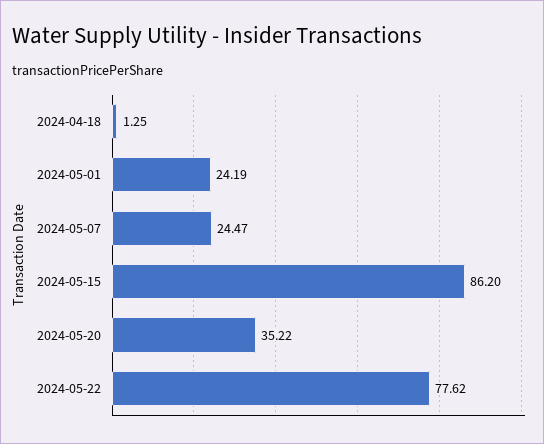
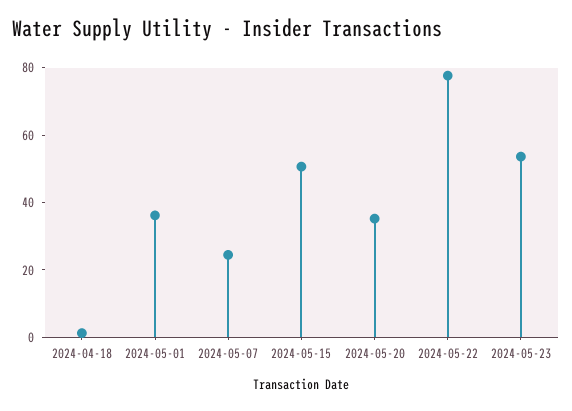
2024-05-01: 24.19 -> 35
2024-05-15: 86.2 -> 50
2024-05-23: none -> 55

